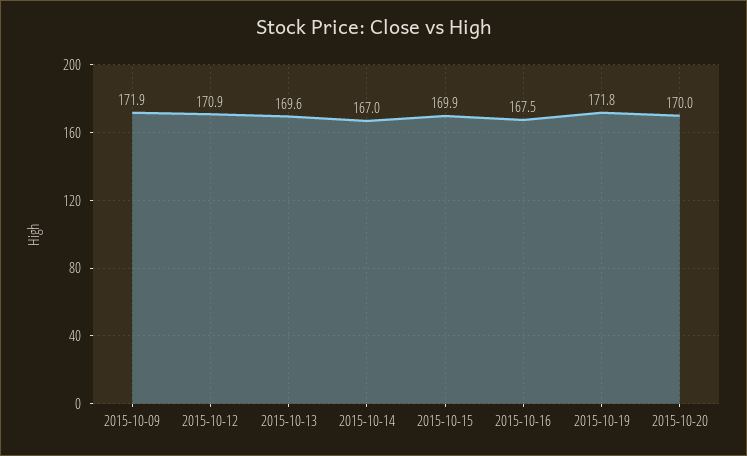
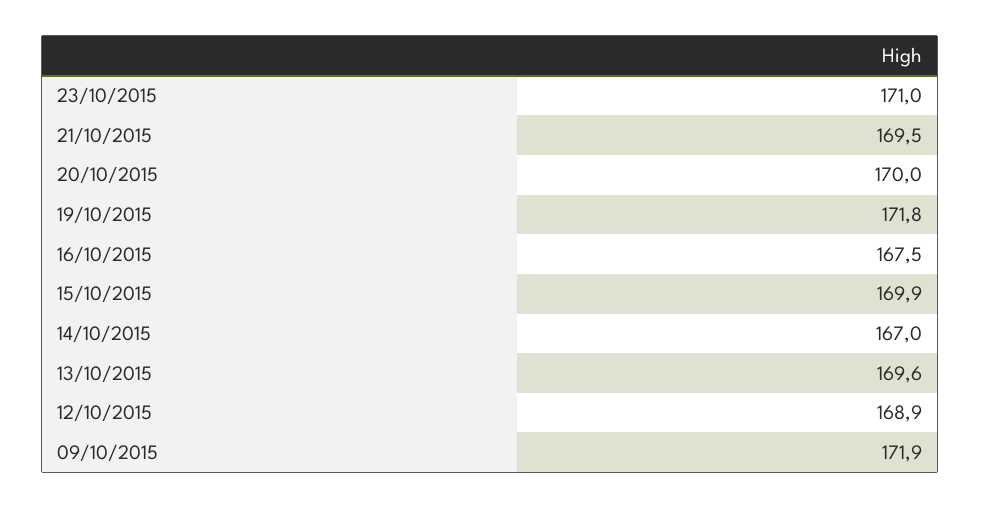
2015-10-12: 170.9 -> 168.9
23/10/2015: none -> 171
21/10/2015: none -> 169.5

